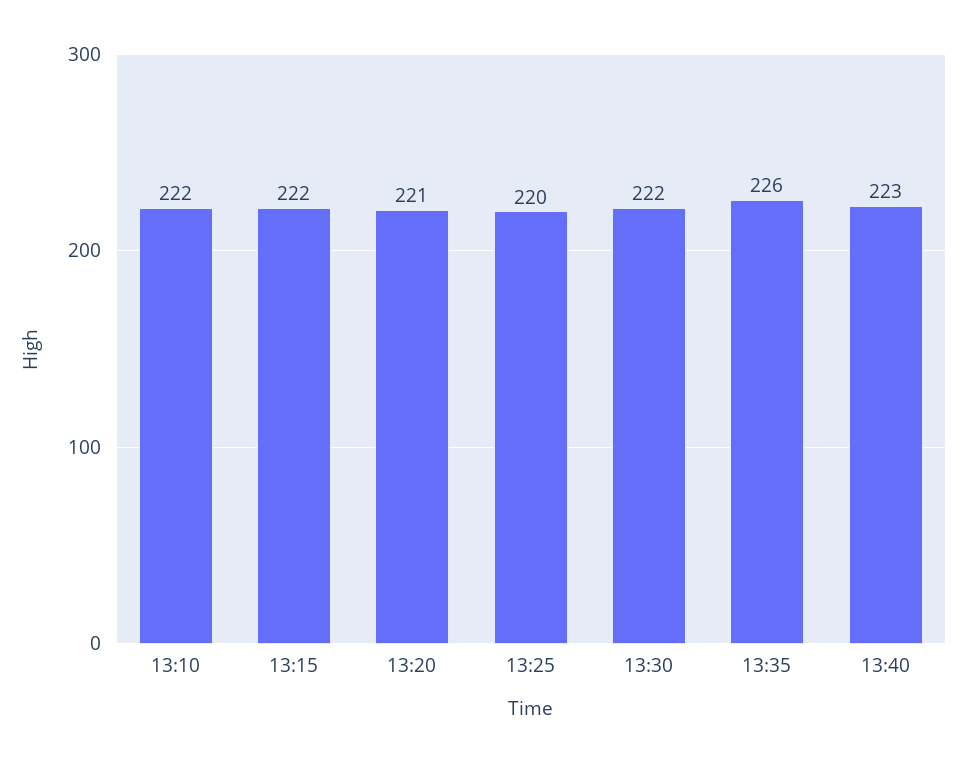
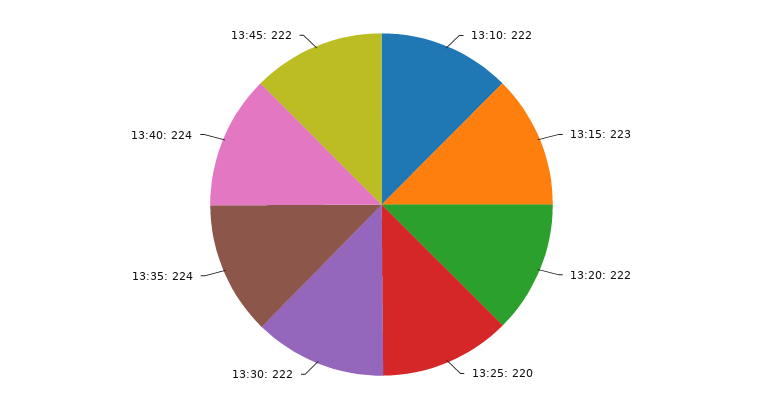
13:15: 222 -> 223
13:20: 221 -> 222
13:35: 226 -> 224
13:40: 223 -> 224
13:45: none -> 222

